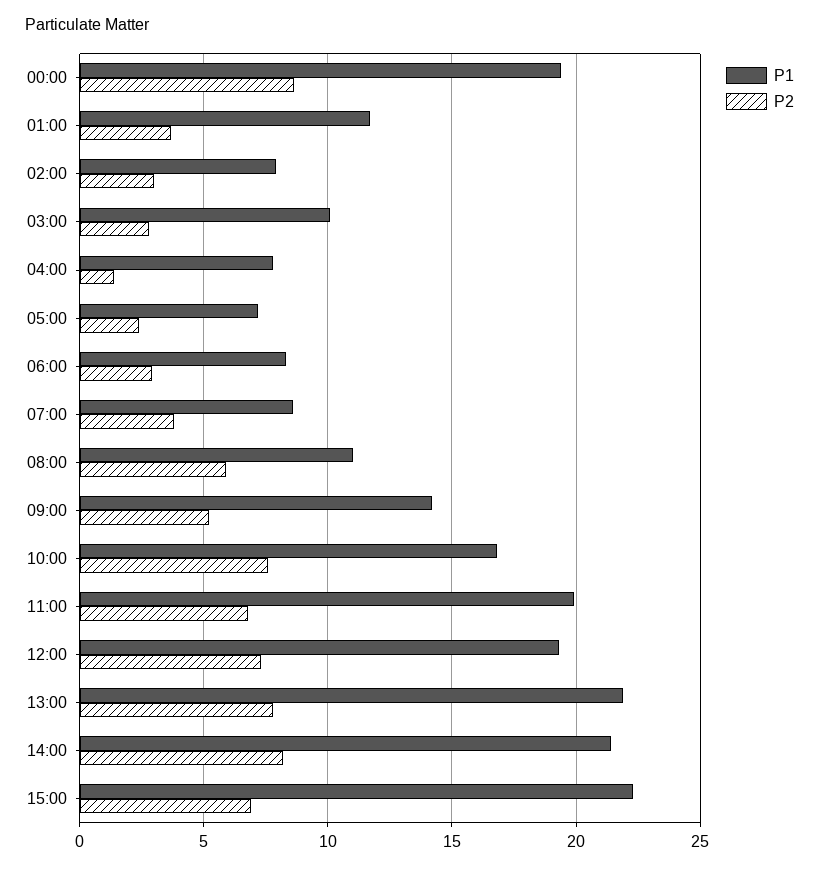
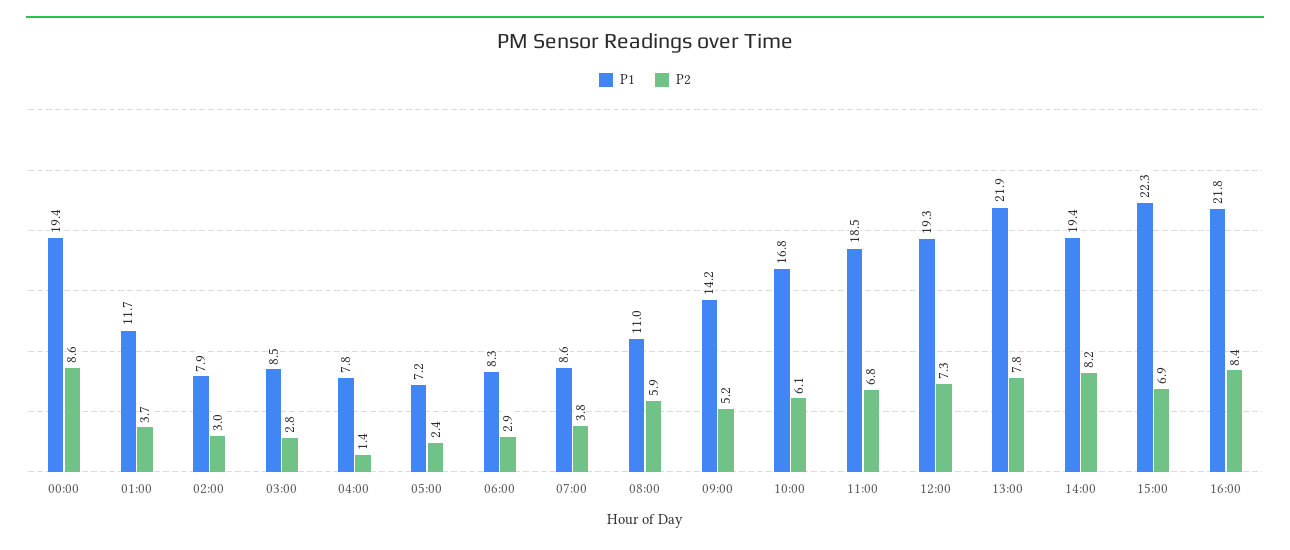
P1, 03:00: 10 -> 8.5
P2, 10:00: 7.5 -> 6.1
P1, 11:00: 20 -> 18.5
P1, 14:00: 21.5 -> 19.4
P1, 16:00: none -> 21.8
P2, 16:00: none -> 8.4

